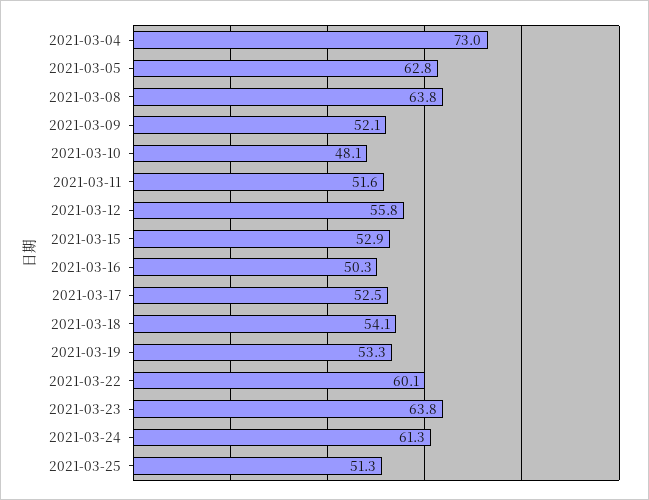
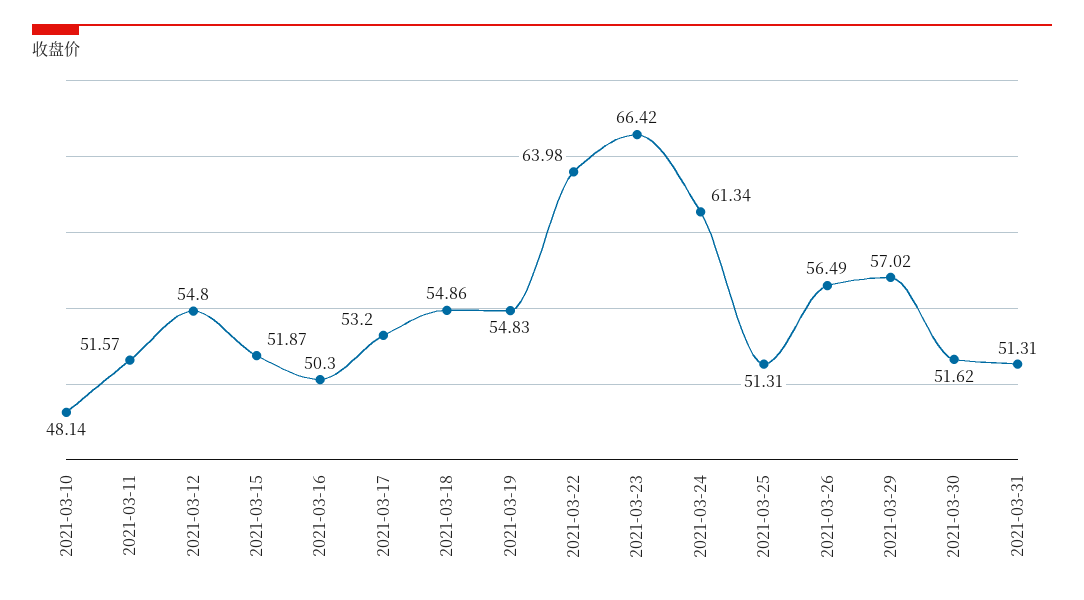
2021-03-04: 73 -> none
2021-03-05: 62.8 -> none
2021-03-08: 63.8 -> none
2021-03-09: 52.1 -> none
2021-03-12: 55.8 -> 54.8
2021-03-15: 52.9 -> 51.87
2021-03-17: 52.5 -> 53.2
2021-03-18: 54.1 -> 54.86
2021-03-19: 53.3 -> 54.83
2021-03-22: 60.1 -> 63.98
2021-03-23: 63.8 -> 66.42
2021-03-26: none -> 56.49
2021-03-29: none -> 57.02
2021-03-30: none -> 51.62
2021-03-31: none -> 51.31

